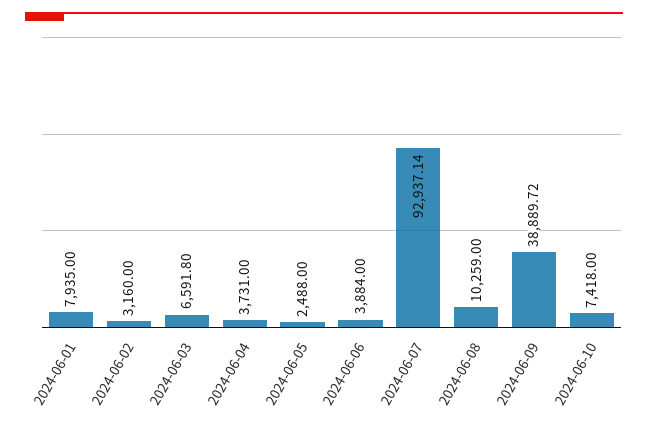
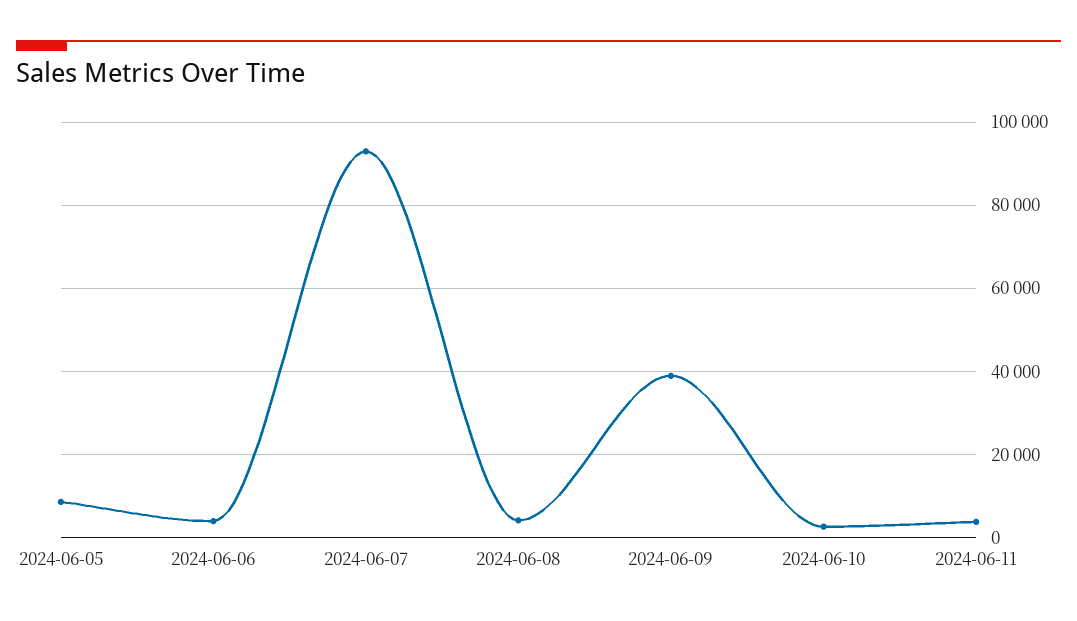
2024-06-01: 7935 -> none
2024-06-02: 3160 -> none
2024-06-03: 6591.8 -> none
2024-06-04: 3731 -> none
2024-06-05: 2488 -> 8000
2024-06-08: 10259 -> 4000
2024-06-10: 7418 -> 2000
2024-06-11: none -> 4000

